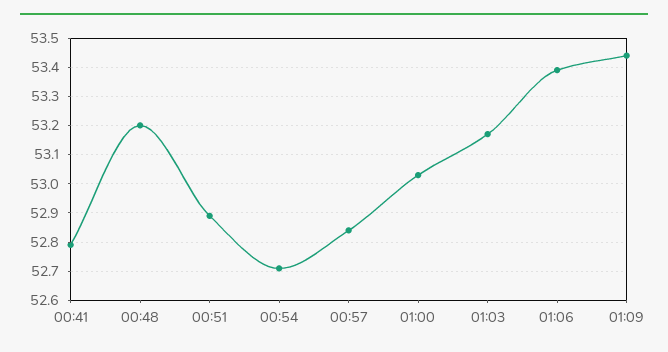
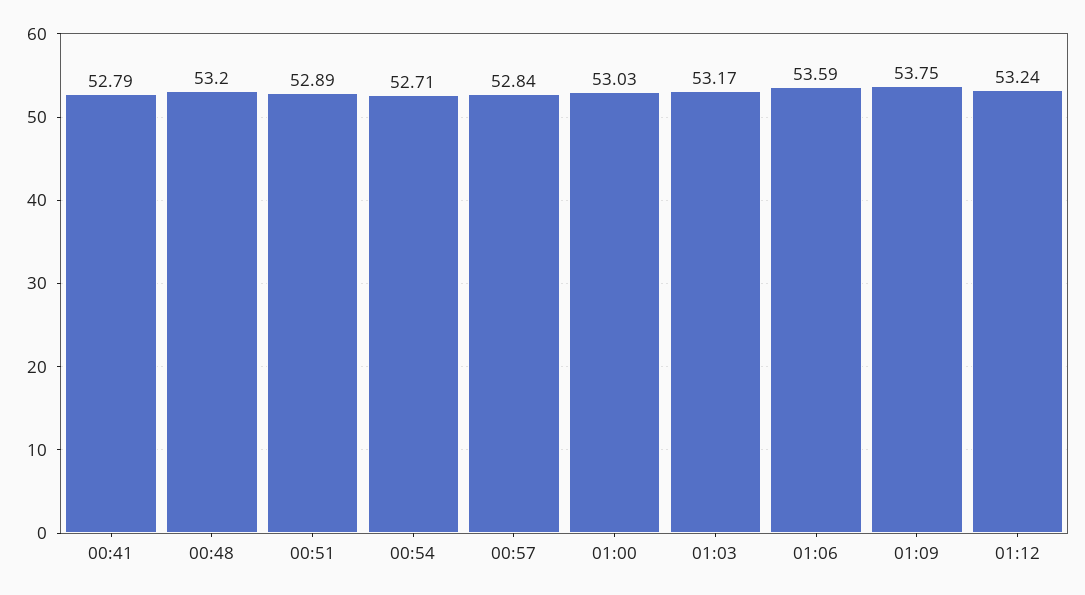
01:06: 53.4 -> 53.59
01:09: 53.45 -> 53.75
01:12: none -> 53.24

